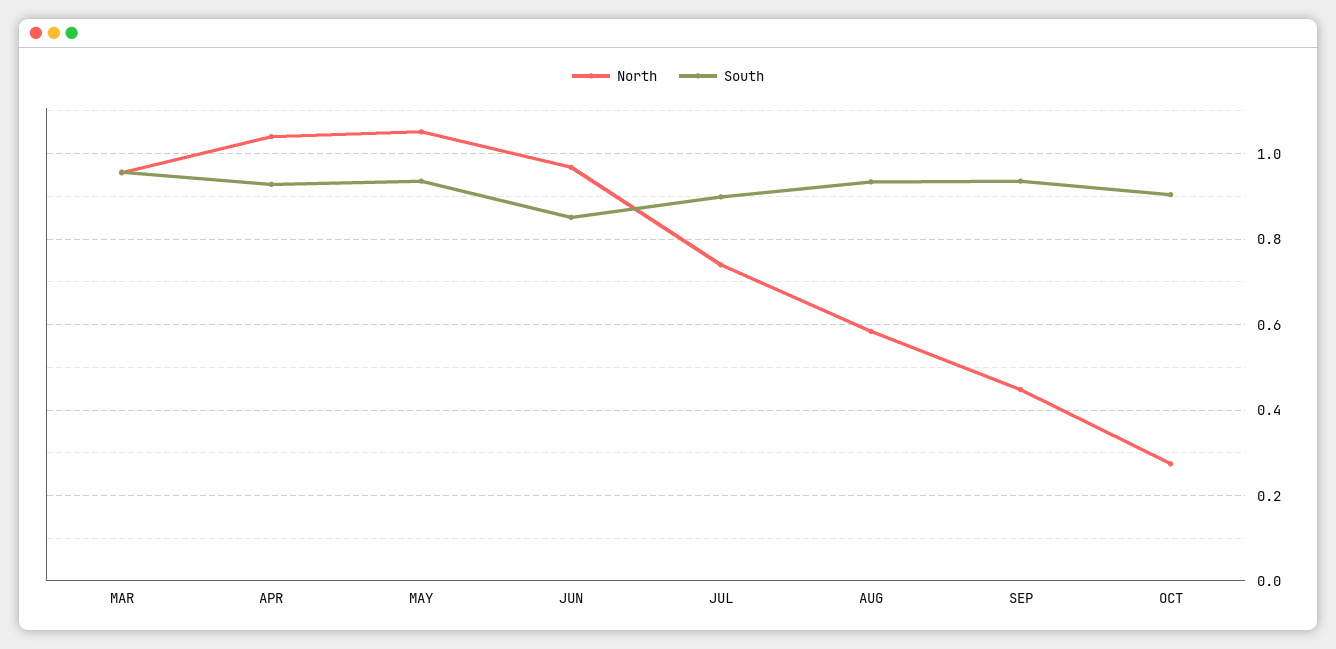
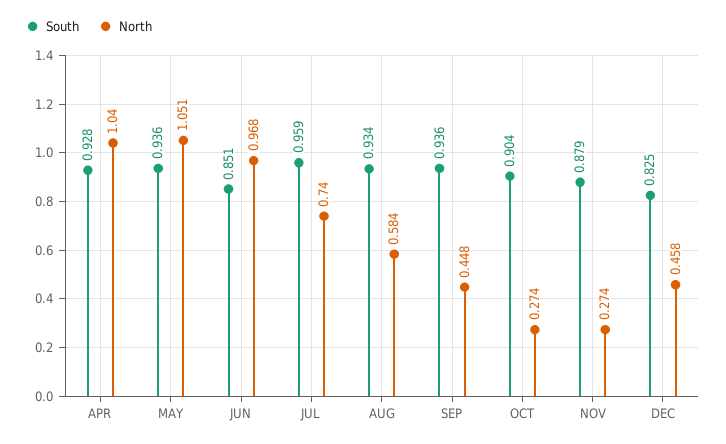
North, MAR: 0.96 -> none
South, MAR: 0.96 -> none
South, JUL: 0.9 -> 0.959
South, NOV: none -> 0.879
North, NOV: none -> 0.274
South, DEC: none -> 0.825
North, DEC: none -> 0.458

